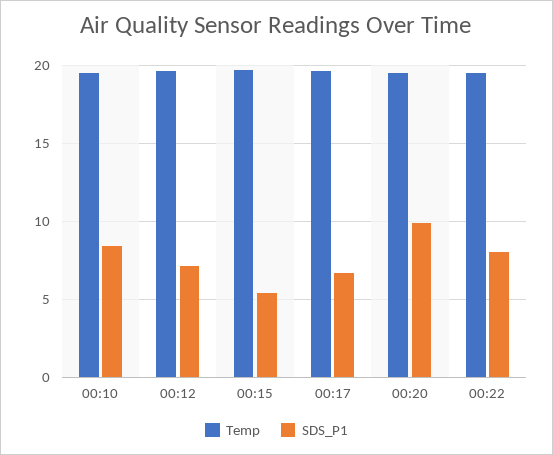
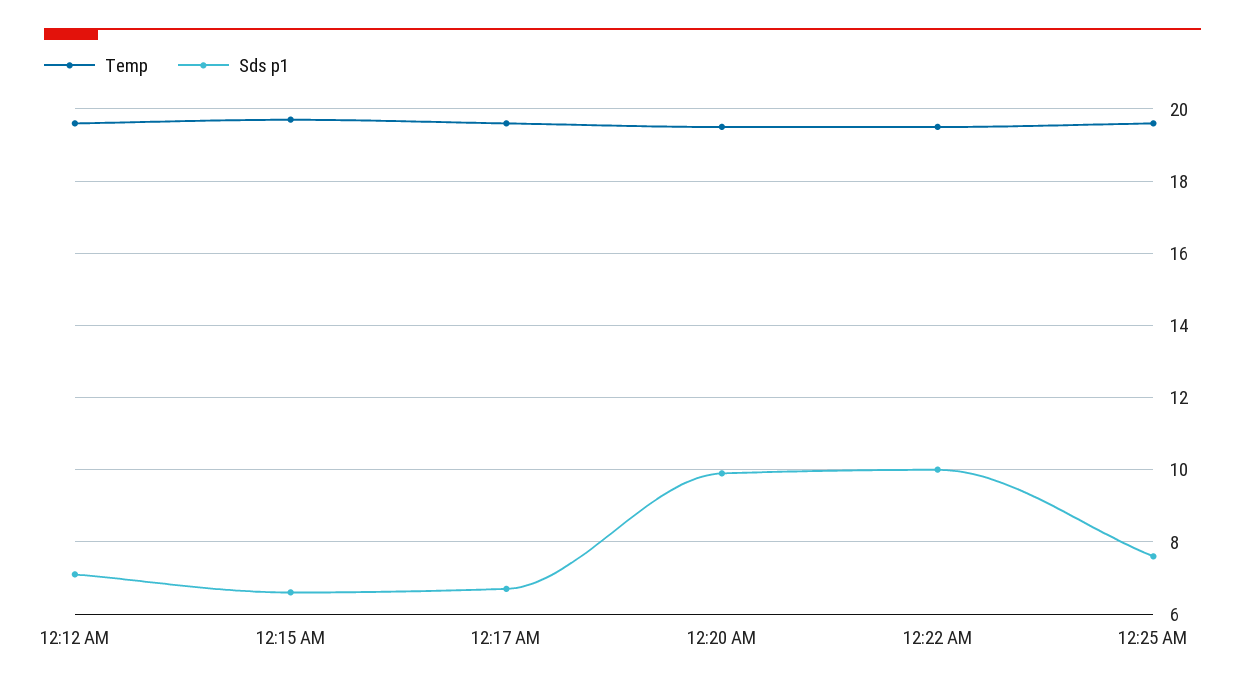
Temp, 00:10: 19.5 -> none
SDS_P1, 00:10: 8.5 -> none
SDS_P1, 00:15: 5.5 -> 6.5
SDS_P1, 00:22: 8 -> 10
Temp, 12:25 AM: none -> 19.5
SDS_P1, 12:25 AM: none -> 7.5

